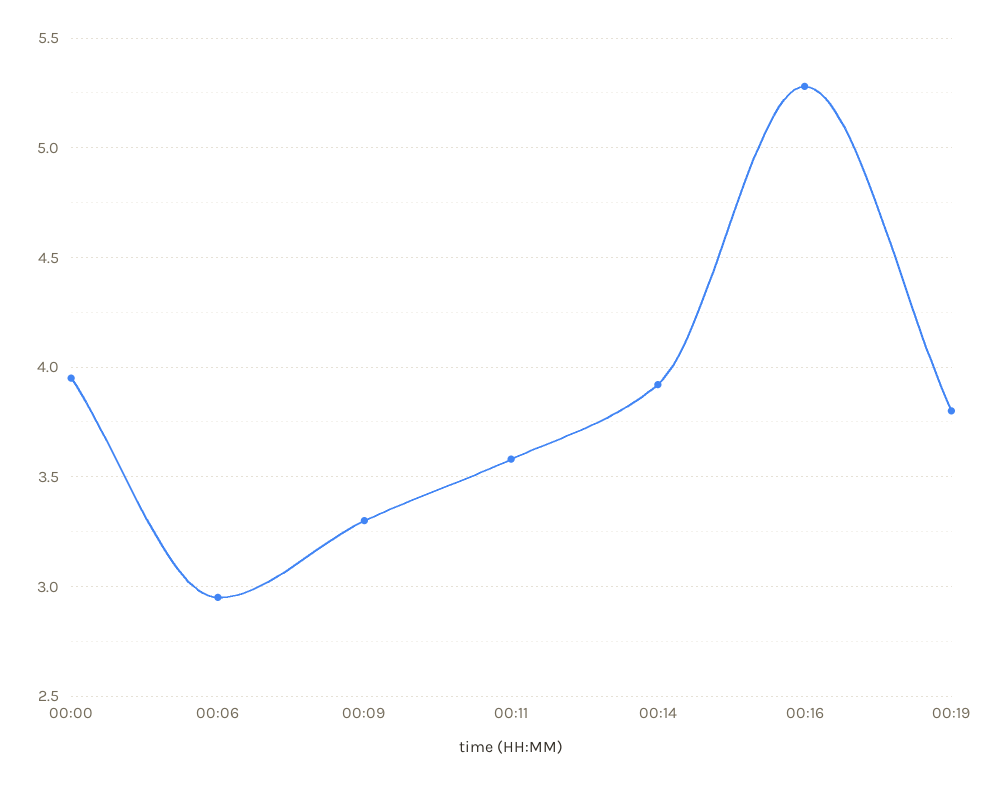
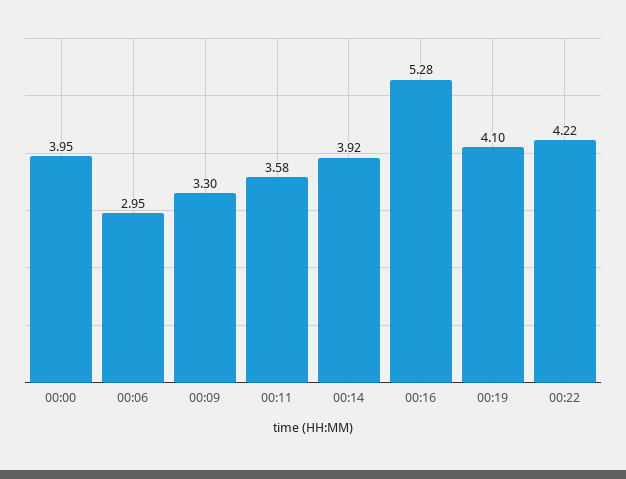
00:19: 3.8 -> 4.1
00:22: none -> 4.22

